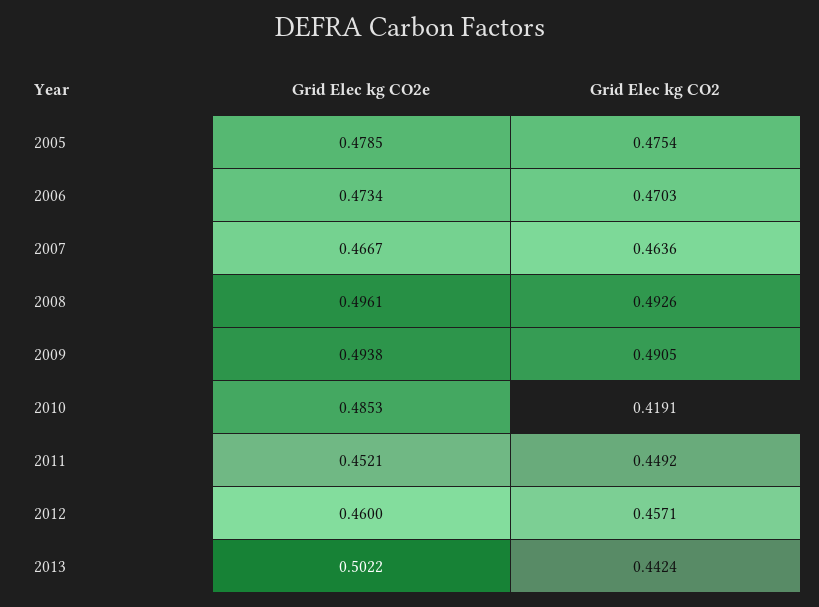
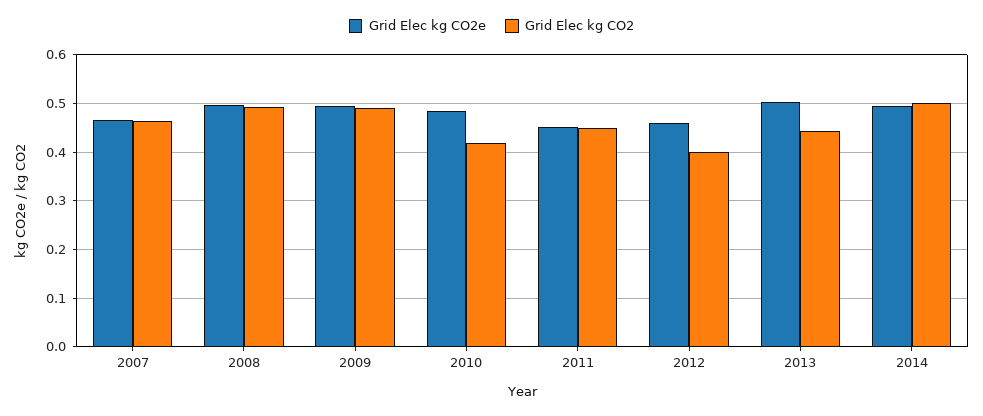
Grid Elec kg CO2e, 2005: 0.4785 -> none
Grid Elec kg CO2, 2005: 0.4754 -> none
Grid Elec kg CO2e, 2006: 0.4734 -> none
Grid Elec kg CO2, 2006: 0.4703 -> none
Grid Elec kg CO2, 2012: 0.4571 -> 0.4
Grid Elec kg CO2e, 2014: none -> 0.5
Grid Elec kg CO2, 2014: none -> 0.5

